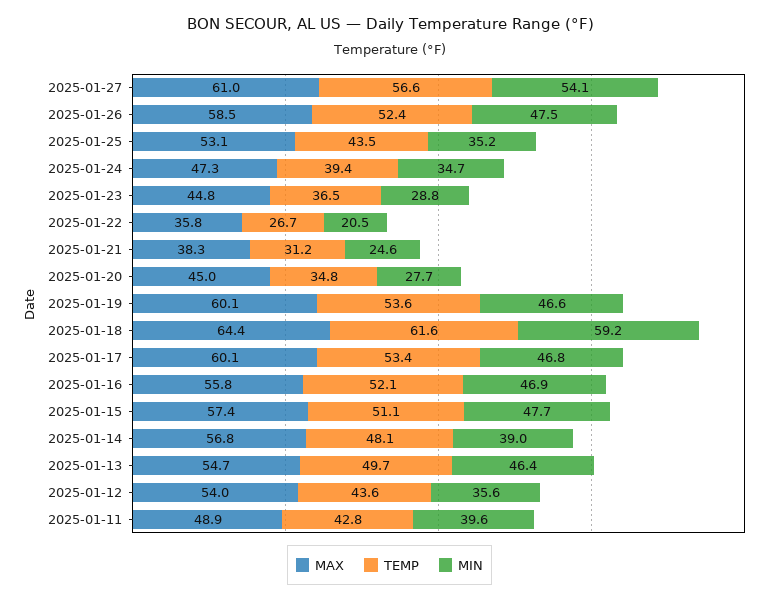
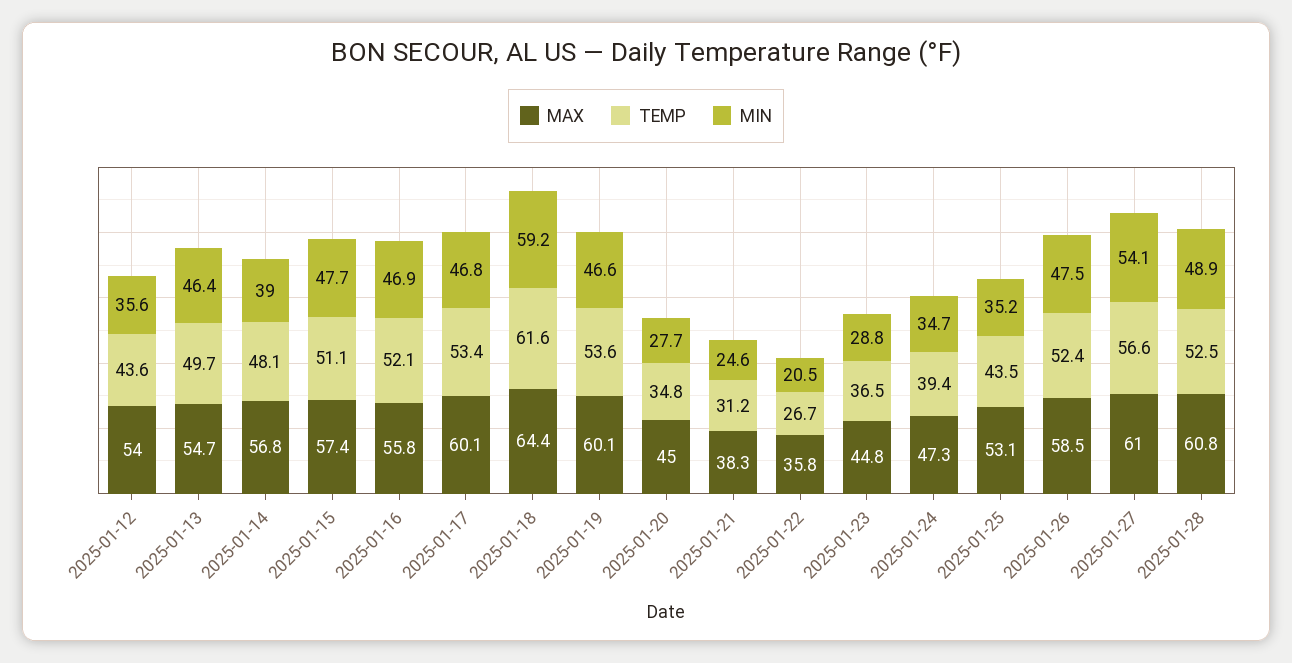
MAX, 2025-01-11: 48.9 -> none
TEMP, 2025-01-11: 42.8 -> none
MIN, 2025-01-11: 39.6 -> none
MAX, 2025-01-28: none -> 60.8
TEMP, 2025-01-28: none -> 52.5
MIN, 2025-01-28: none -> 48.9

